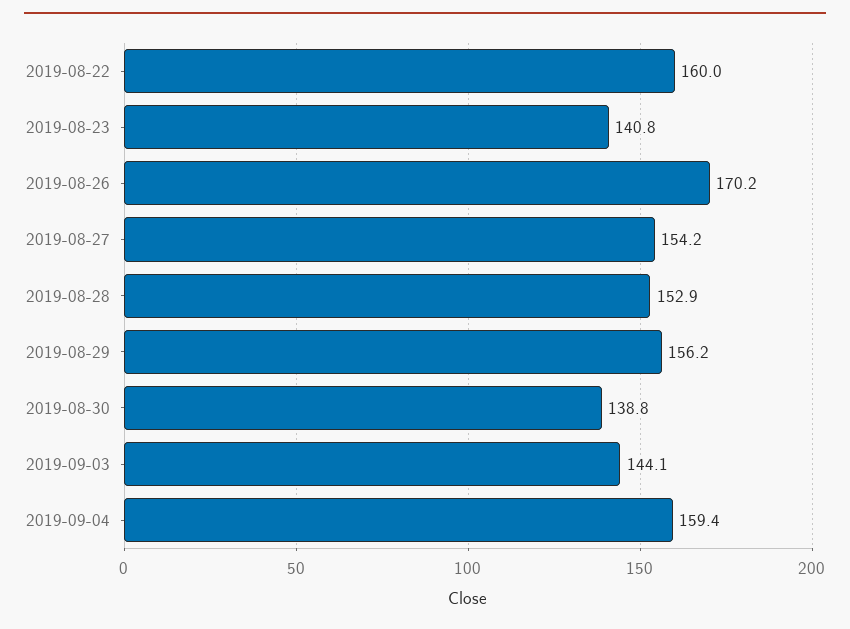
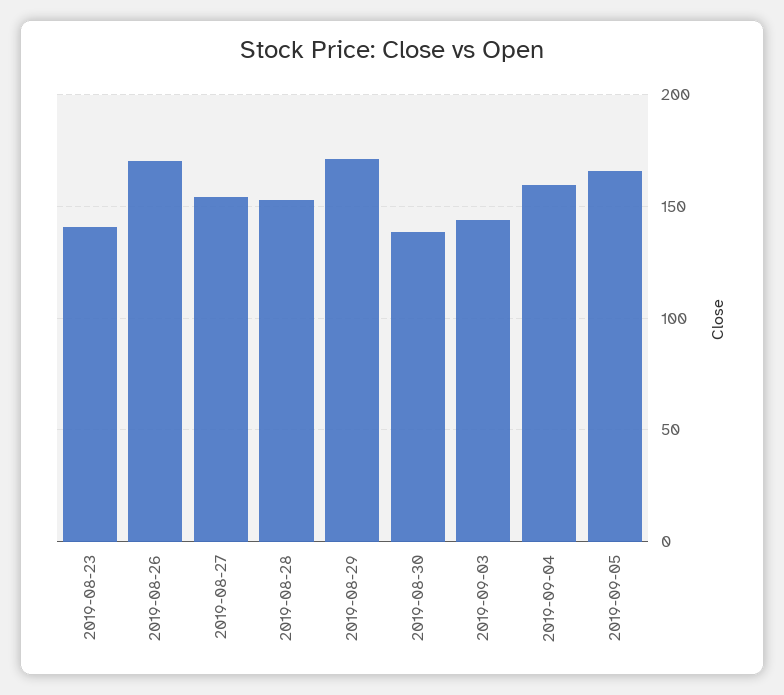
2019-08-22: 160 -> none
2019-08-29: 156.2 -> 170
2019-09-05: none -> 165

